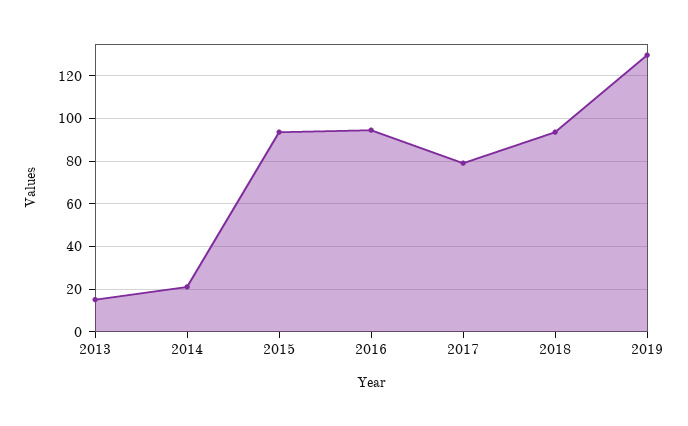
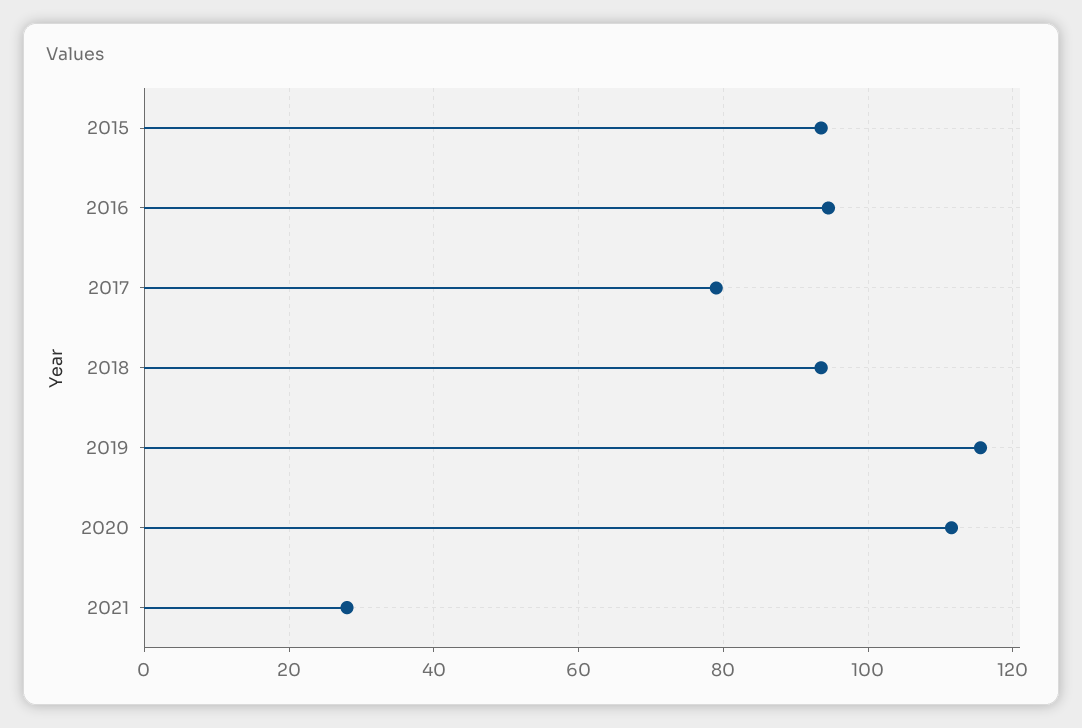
2013: 15 -> none
2014: 20 -> none
2019: 130 -> 116
2020: none -> 112
2021: none -> 28

